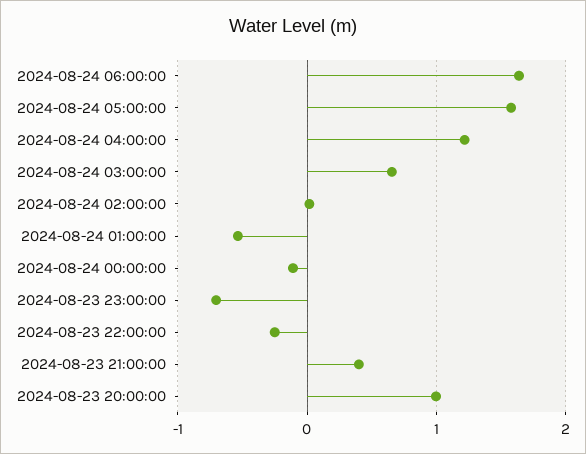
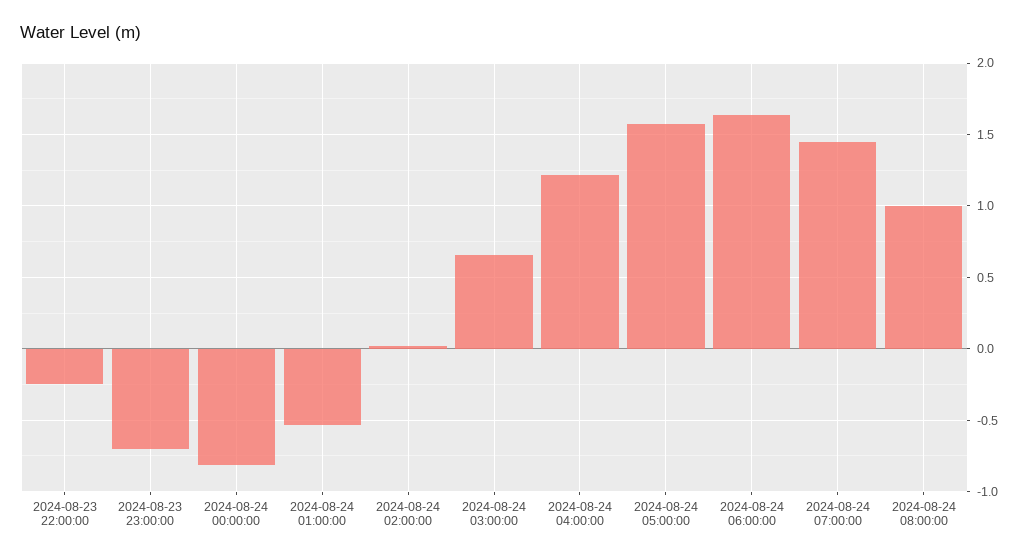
2024-08-24 00:00:00: -0.1 -> -0.8
2024-08-23 21:00:00: 0.4 -> none
2024-08-23 20:00:00: 1 -> none
2024-08-24 07:00:00: none -> 1.45
2024-08-24 08:00:00: none -> 1

